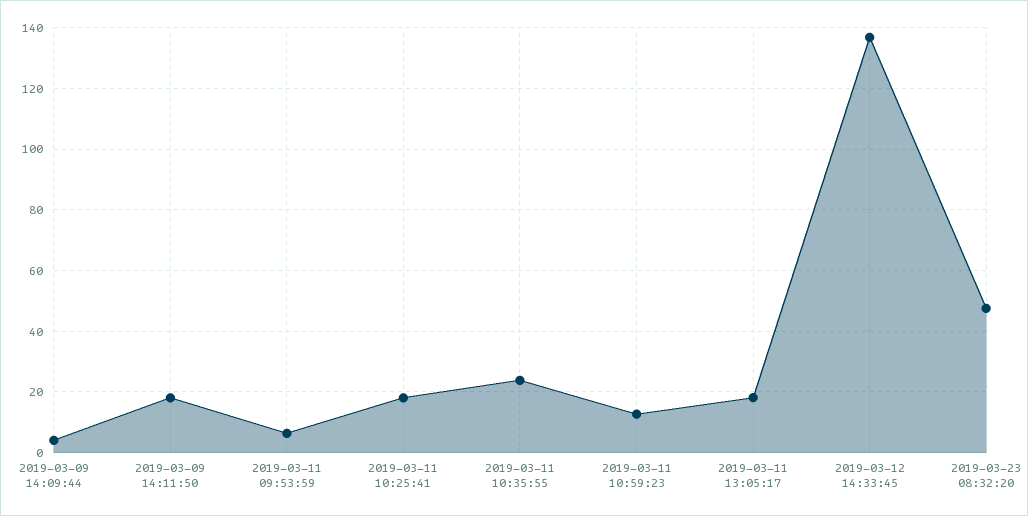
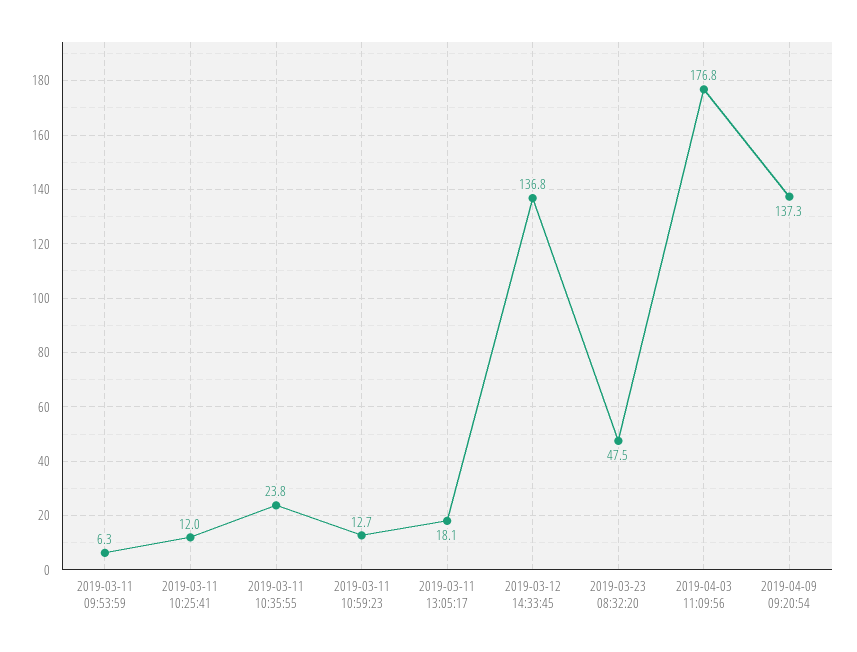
2019-03-09 14:09:44: 4 -> none
2019-03-09 14:11:50: 18 -> none
2019-03-11 10:25:41: 18 -> 12
2019-04-03 11:09:56: none -> 176.8
2019-04-09 09:20:54: none -> 137.3

